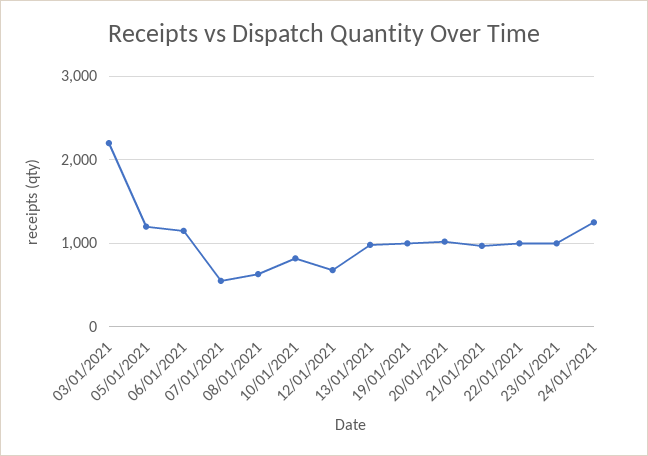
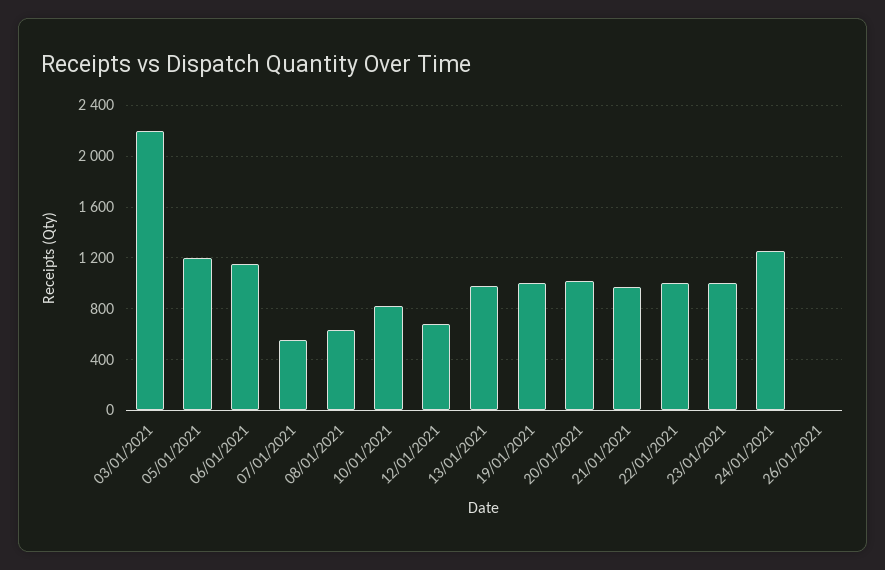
26/01/2021: none -> 0

